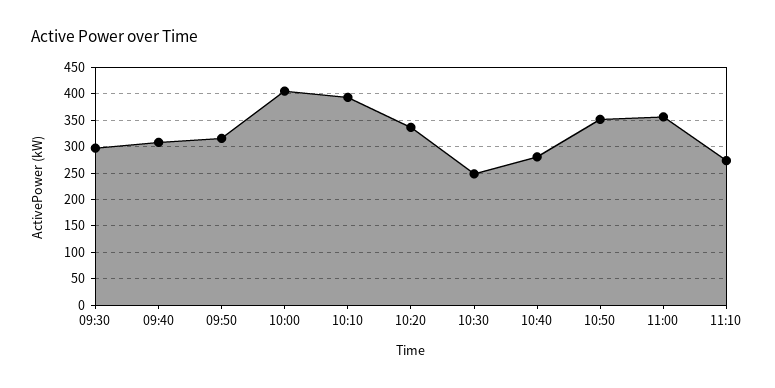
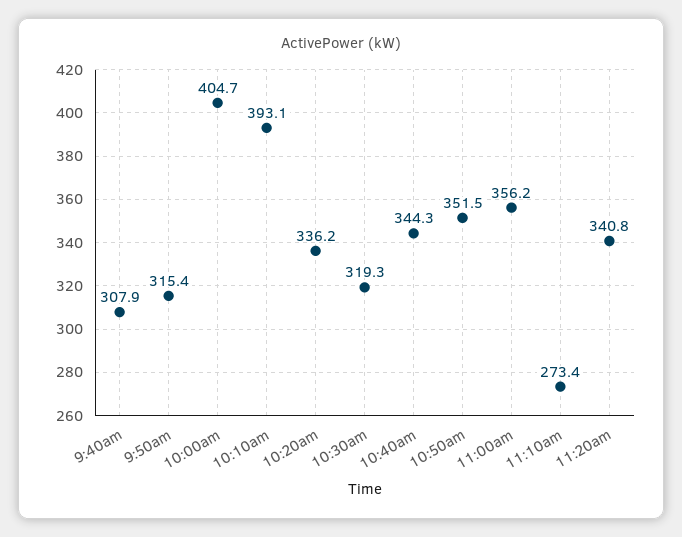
09:30: 300 -> none
10:30: 250 -> 319.3
10:40: 275 -> 344.3
11:20am: none -> 340.8

